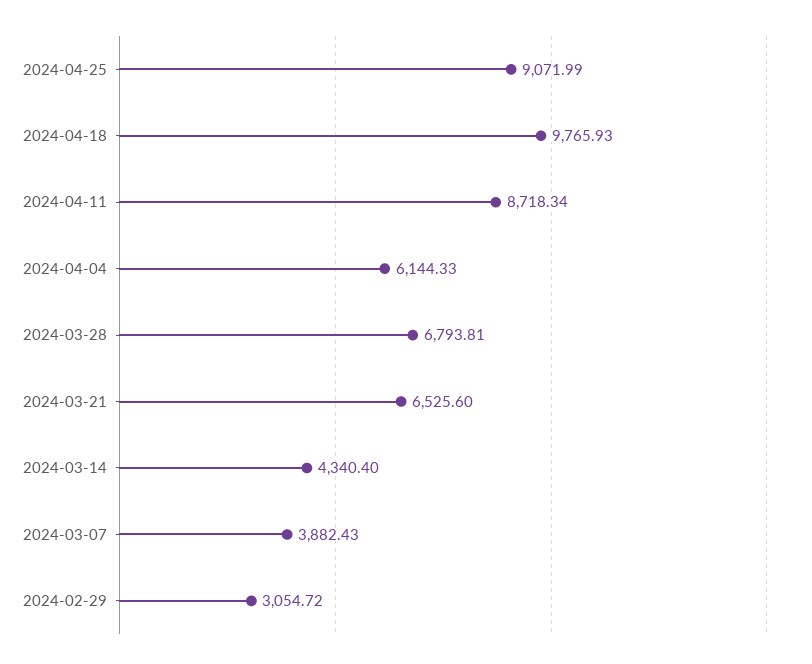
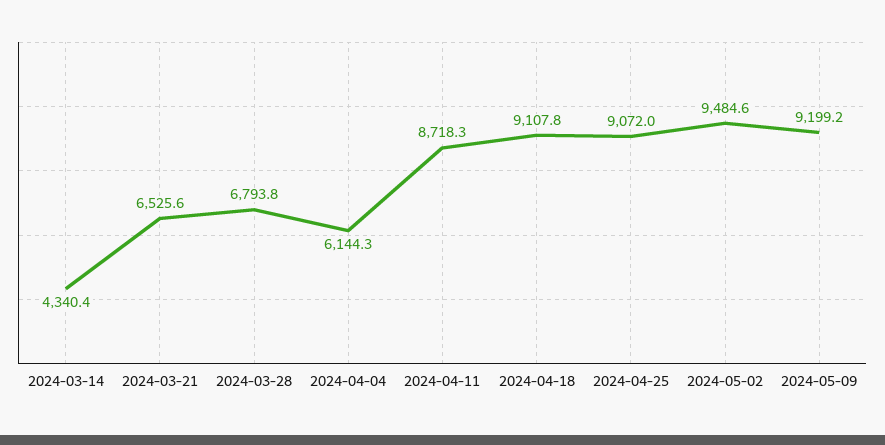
2024-04-18: 9765.93 -> 9107.8
2024-03-07: 3882.43 -> none
2024-02-29: 3054.72 -> none
2024-05-02: none -> 9484.6
2024-05-09: none -> 9199.2

